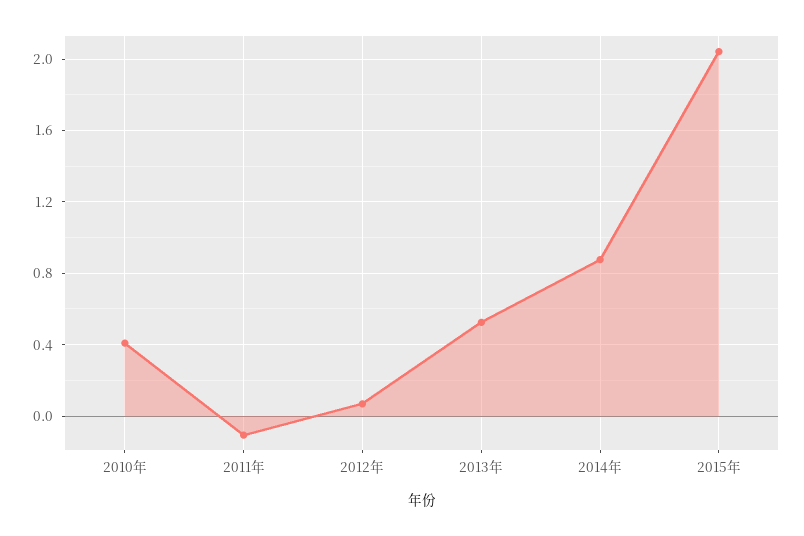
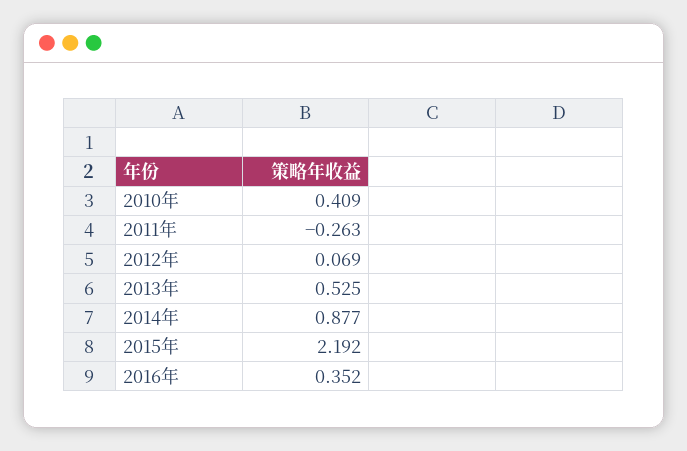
2011年: -0.1 -> -0.263
2015年: 2.05 -> 2.192
2016年: none -> 0.352

